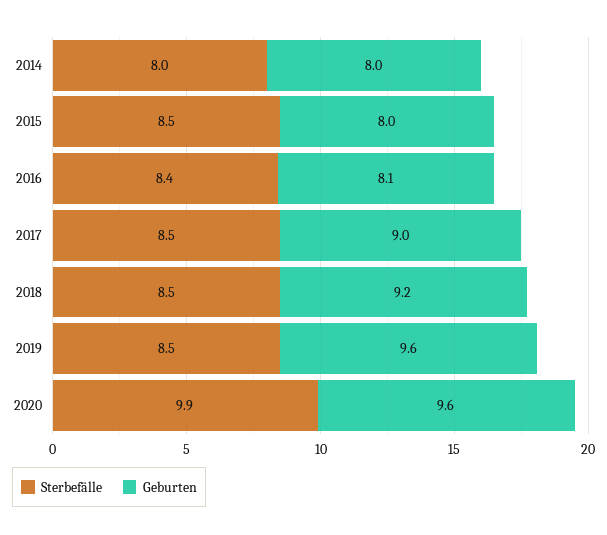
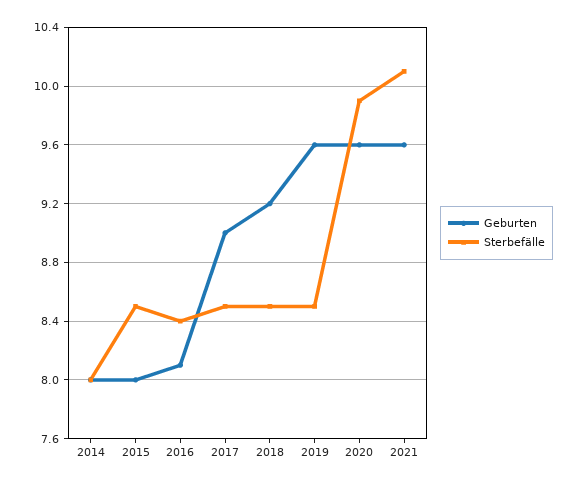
Geburten, 2021: none -> 9.6
Sterbefälle, 2021: none -> 10.1

